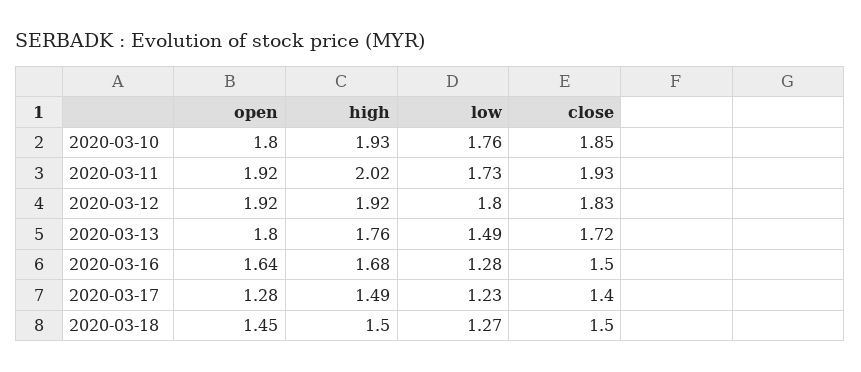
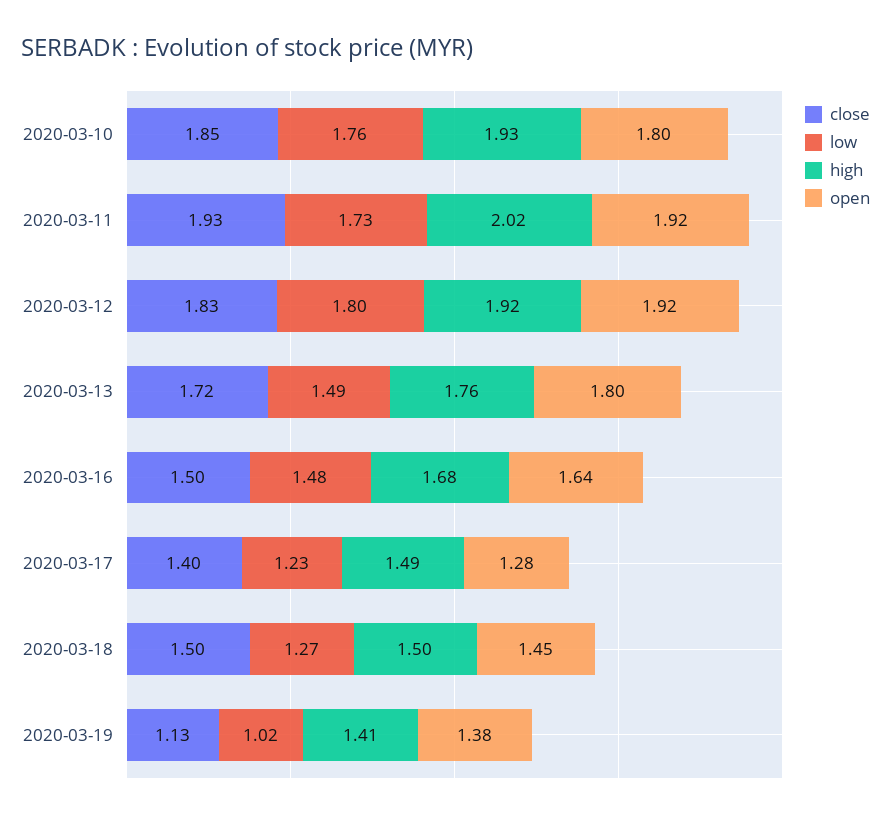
low, 2020-03-16: 1.28 -> 1.48
close, 2020-03-19: none -> 1.13
low, 2020-03-19: none -> 1.02
high, 2020-03-19: none -> 1.41
open, 2020-03-19: none -> 1.38

